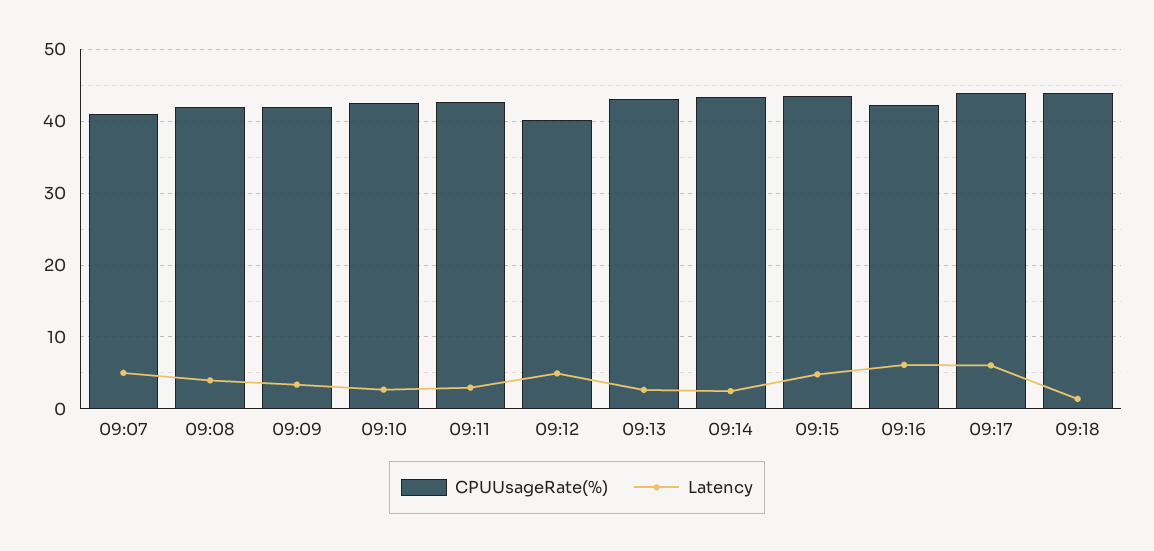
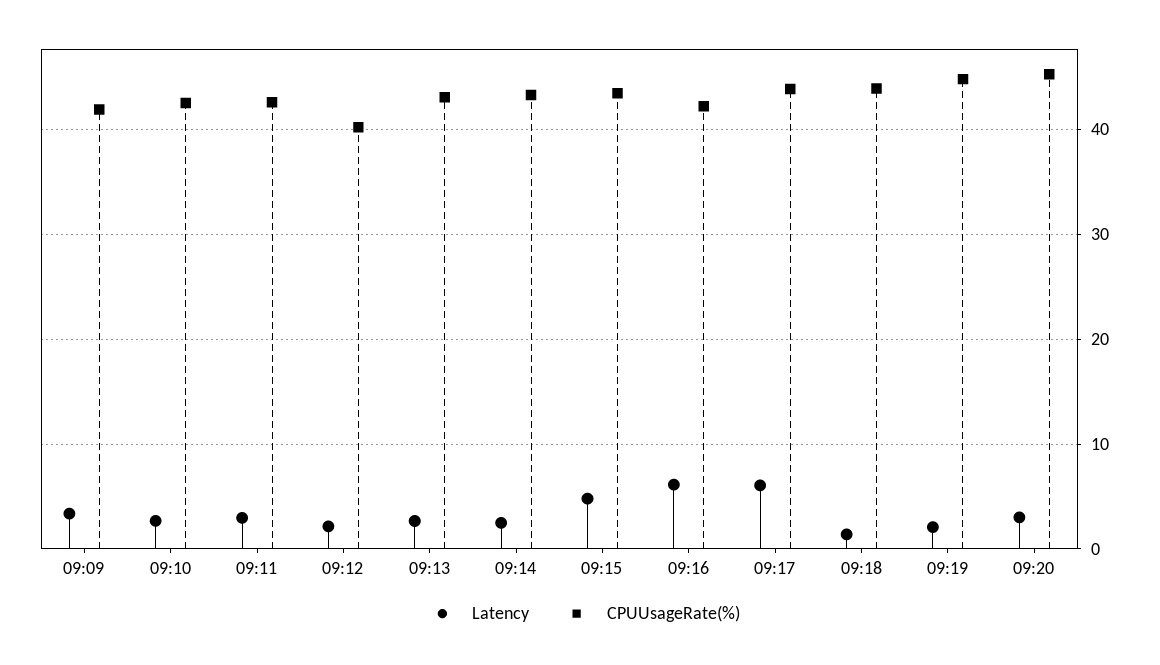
CPUUsageRate(%), 09:07: 41 -> none
Latency, 09:07: 5 -> none
CPUUsageRate(%), 09:08: 42 -> none
Latency, 09:08: 4 -> none
Latency, 09:12: 5 -> 2
Latency, 09:19: none -> 2
CPUUsageRate(%), 09:19: none -> 45
Latency, 09:20: none -> 3
CPUUsageRate(%), 09:20: none -> 45

